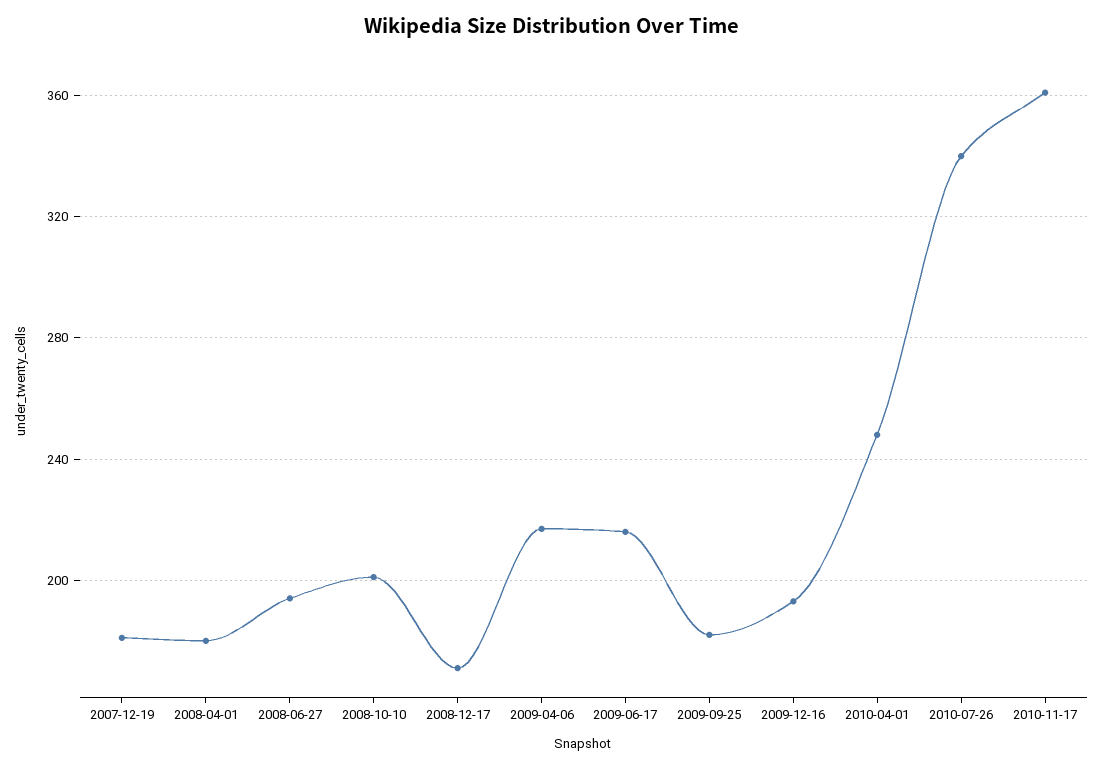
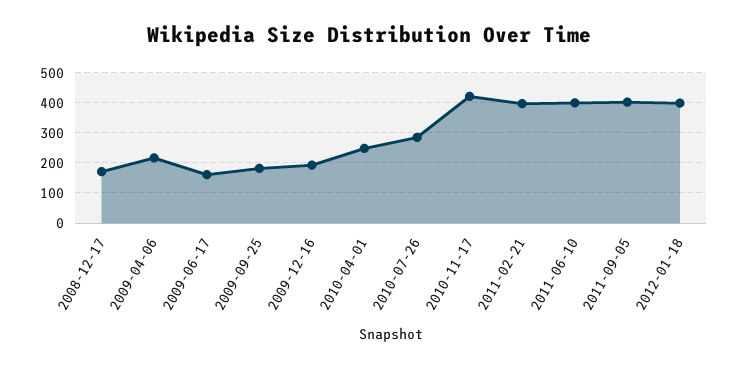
2007-12-19: 180 -> none
2008-04-01: 180 -> none
2008-06-27: 195 -> none
2008-10-10: 200 -> none
2009-06-17: 215 -> 160
2010-07-26: 340 -> 280
2010-11-17: 360 -> 420
2011-02-21: none -> 400
2011-06-10: none -> 400
2011-09-05: none -> 400
2012-01-18: none -> 400

